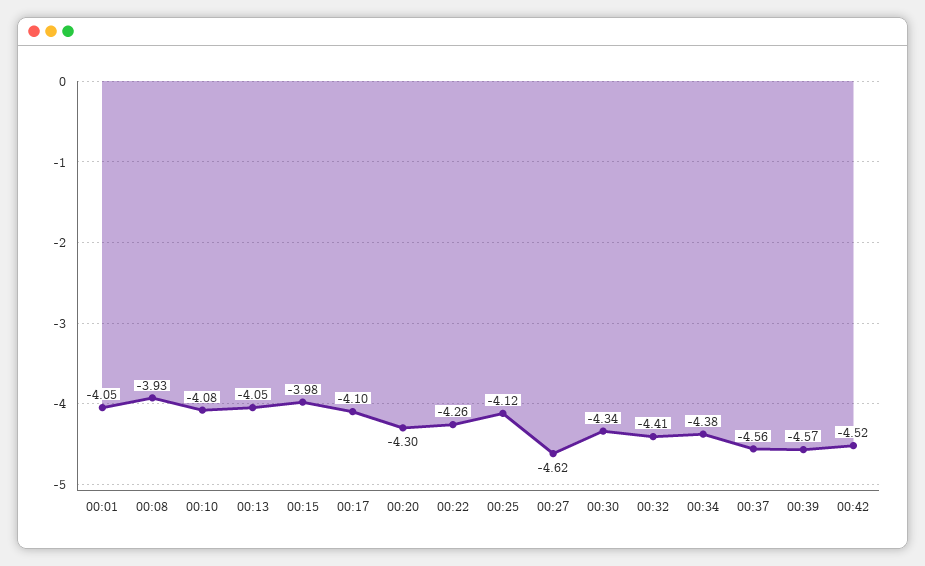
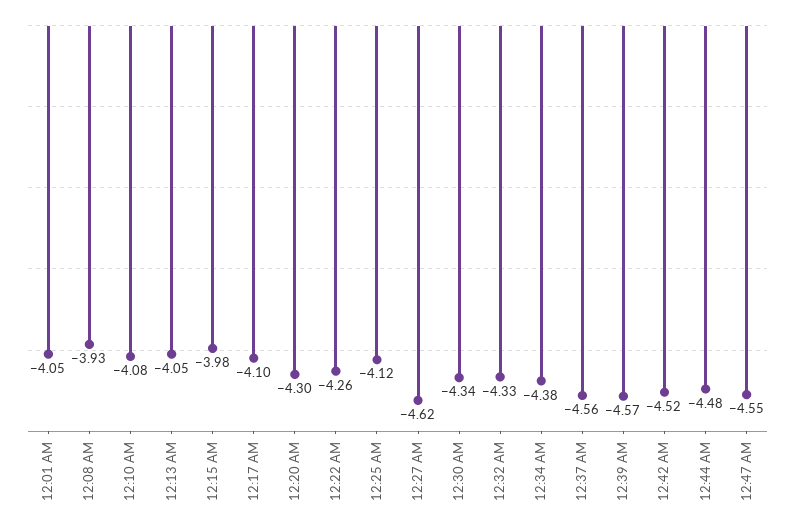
00:32: -4.41 -> -4.33
12:44 AM: none -> -4.48
12:47 AM: none -> -4.55

